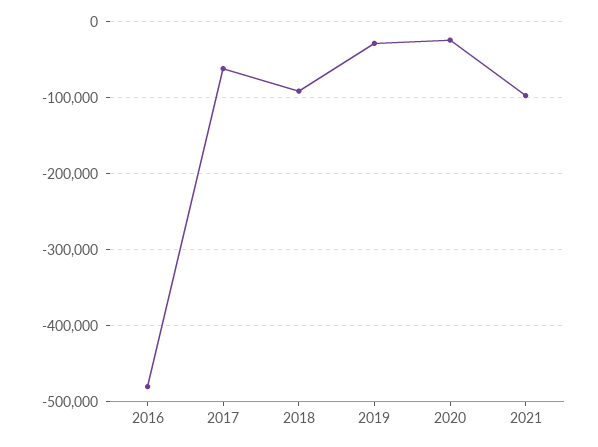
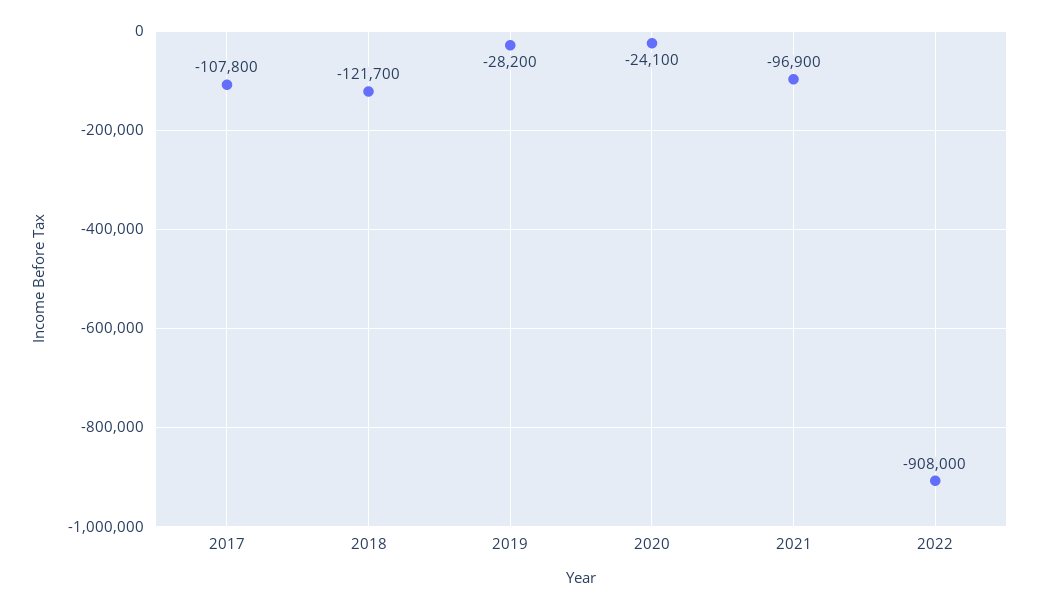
2016: -480000 -> none
2017: -60000 -> -107800
2018: -90000 -> -121700
2022: none -> -908000

